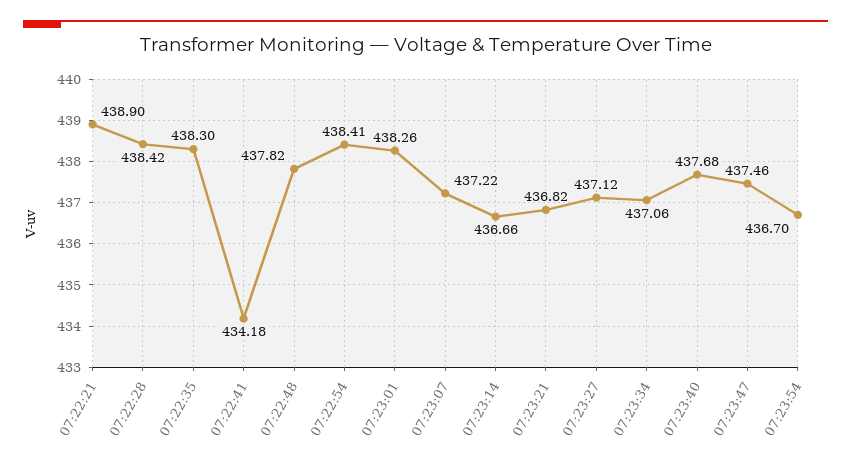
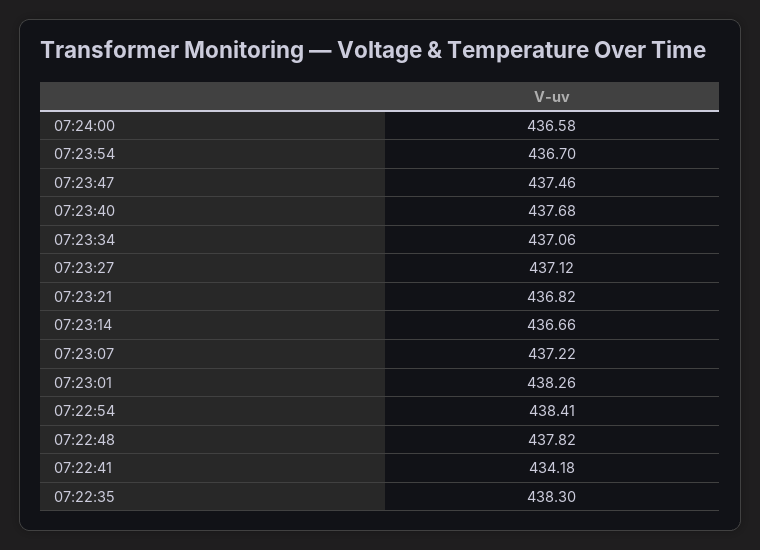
07:22:21: 438.9 -> none
07:22:28: 438.42 -> none
07:24:00: none -> 436.58

